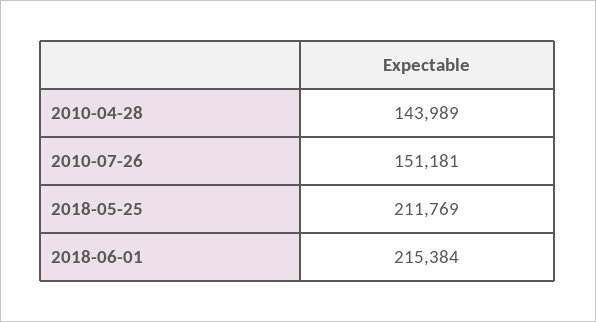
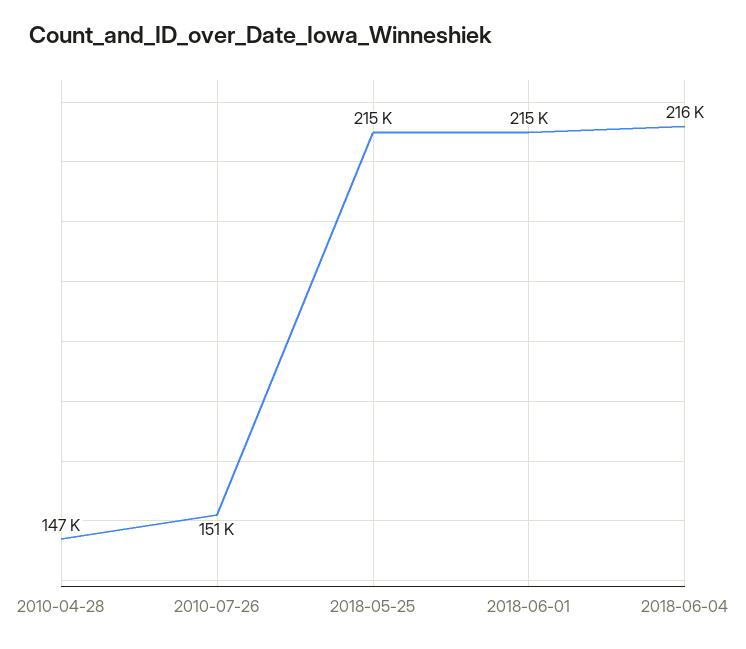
2010-04-28: 143989 -> 147000
2018-05-25: 211769 -> 215000
2018-06-04: none -> 216000

